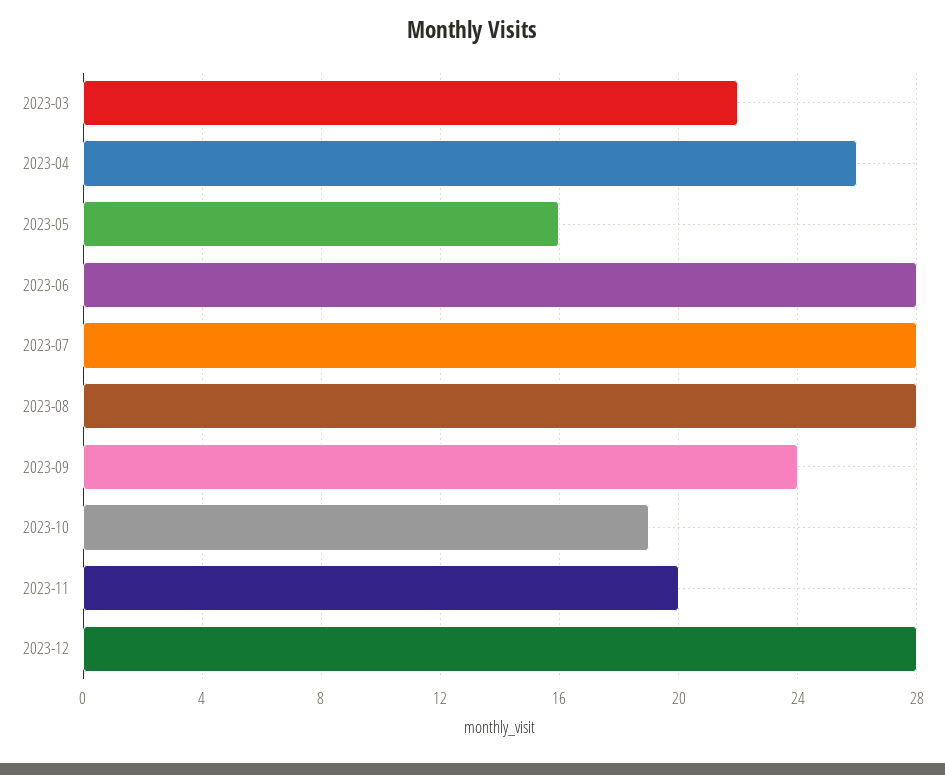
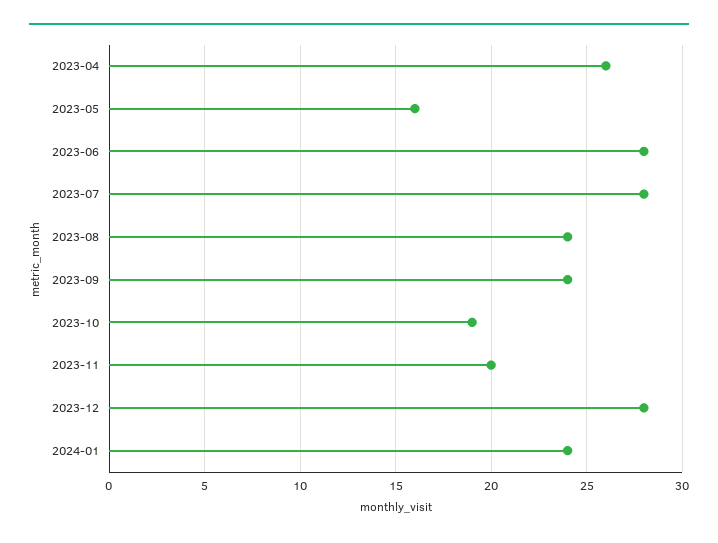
2023-03: 22 -> none
2023-08: 28 -> 24
2024-01: none -> 24

